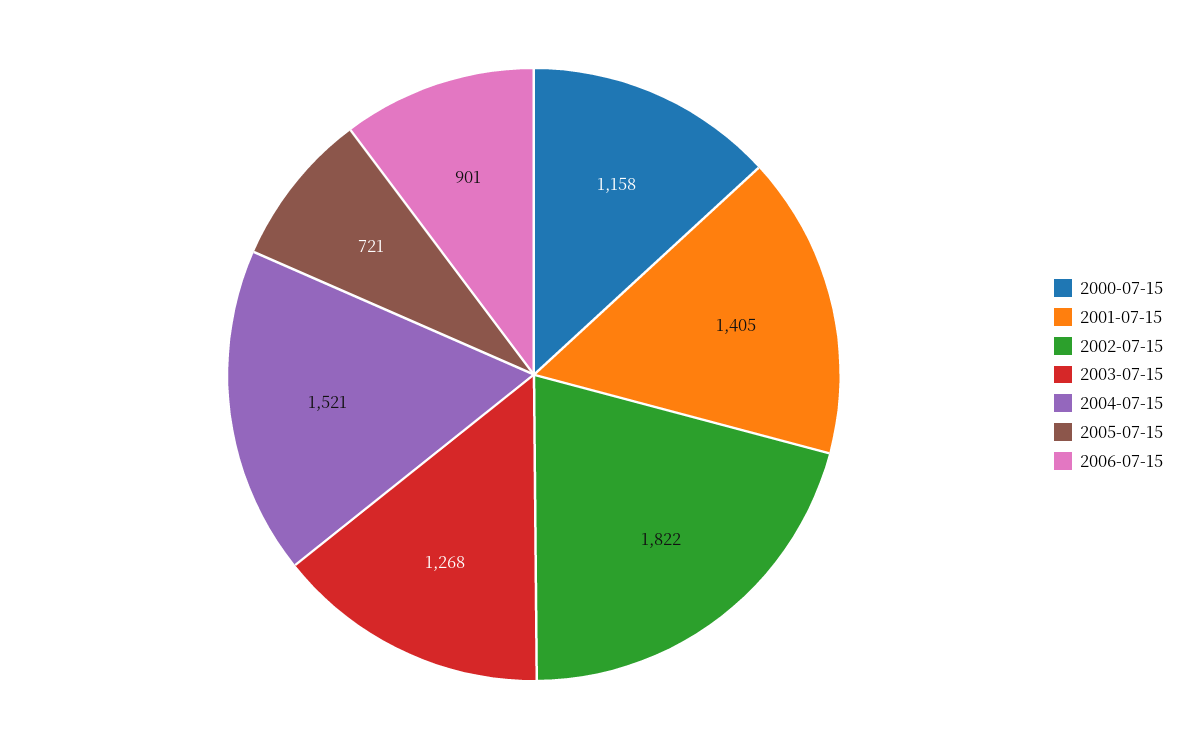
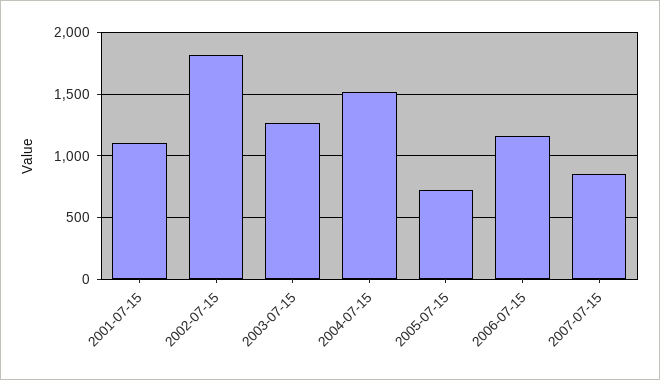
2000-07-15: 1158 -> none
2001-07-15: 1405 -> 1100
2006-07-15: 901 -> 1150
2007-07-15: none -> 850

